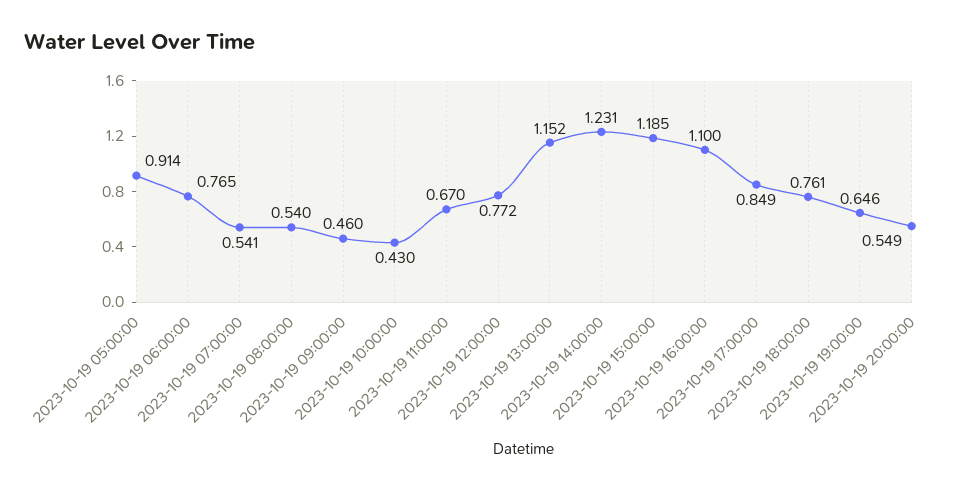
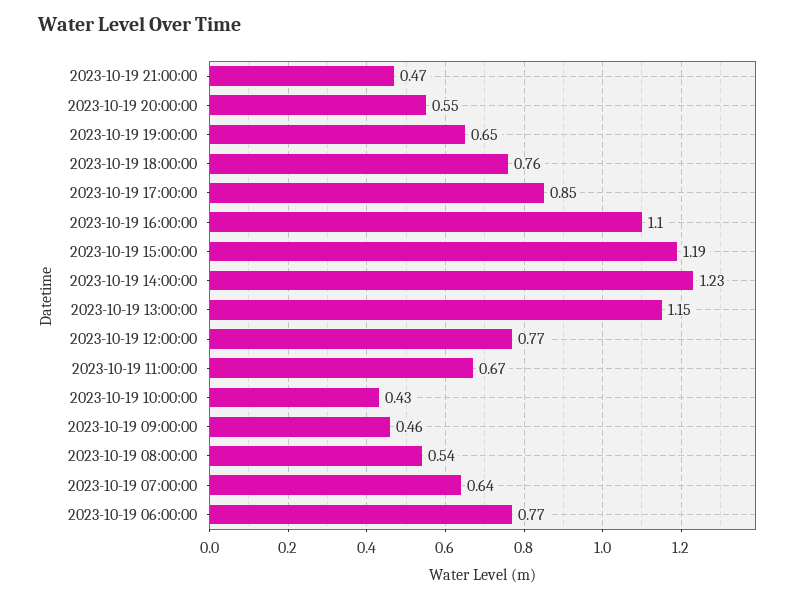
2023-10-19 05:00:00: 0.914 -> none
2023-10-19 07:00:00: 0.541 -> 0.64
2023-10-19 21:00:00: none -> 0.47

